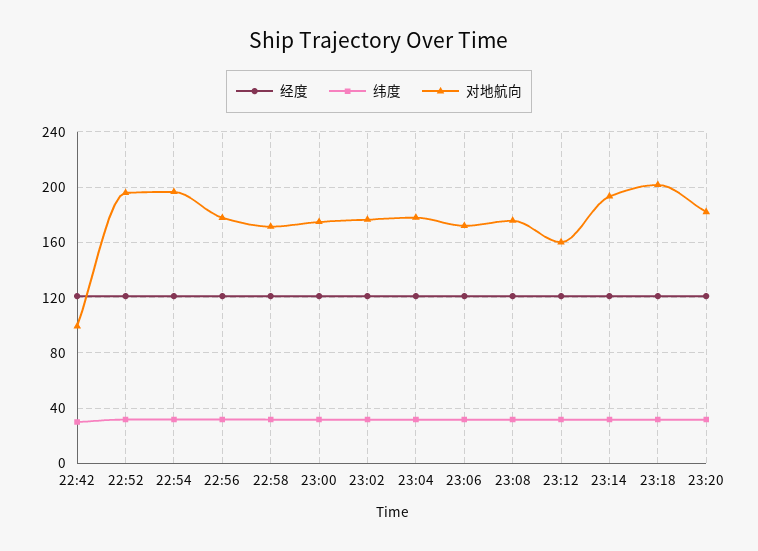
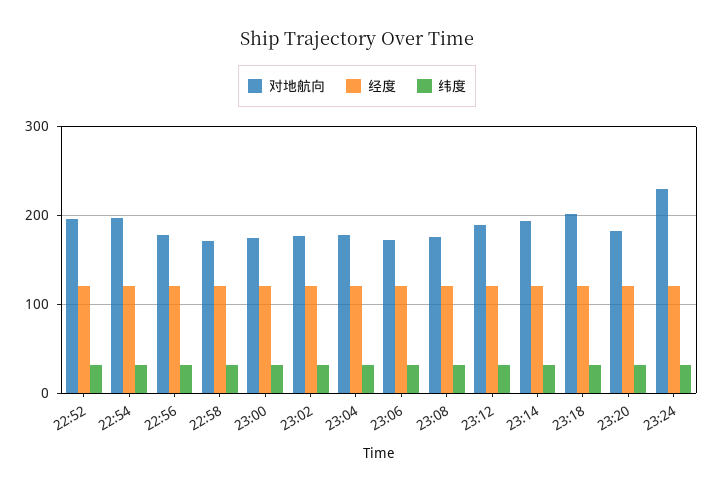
经度, 22:42: 120 -> none
纬度, 22:42: 30 -> none
对地航向, 22:42: 100 -> none
对地航向, 23:12: 160 -> 190
对地航向, 23:24: none -> 230
经度, 23:24: none -> 120
纬度, 23:24: none -> 30

